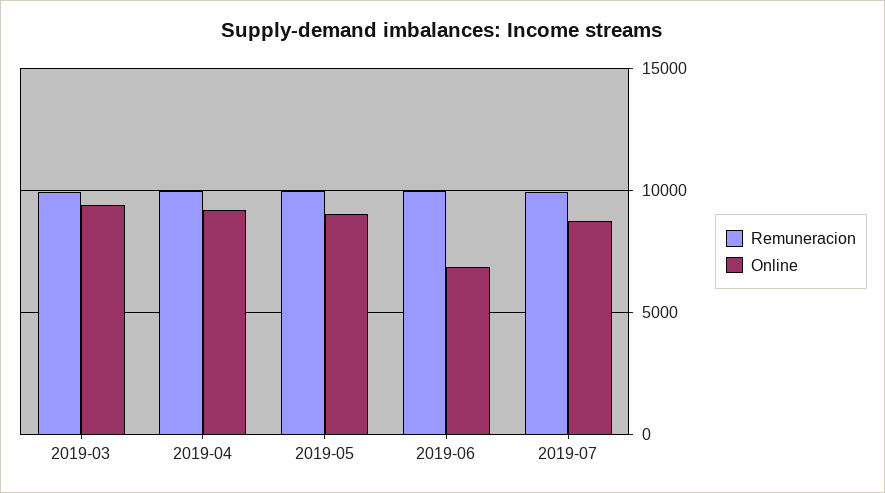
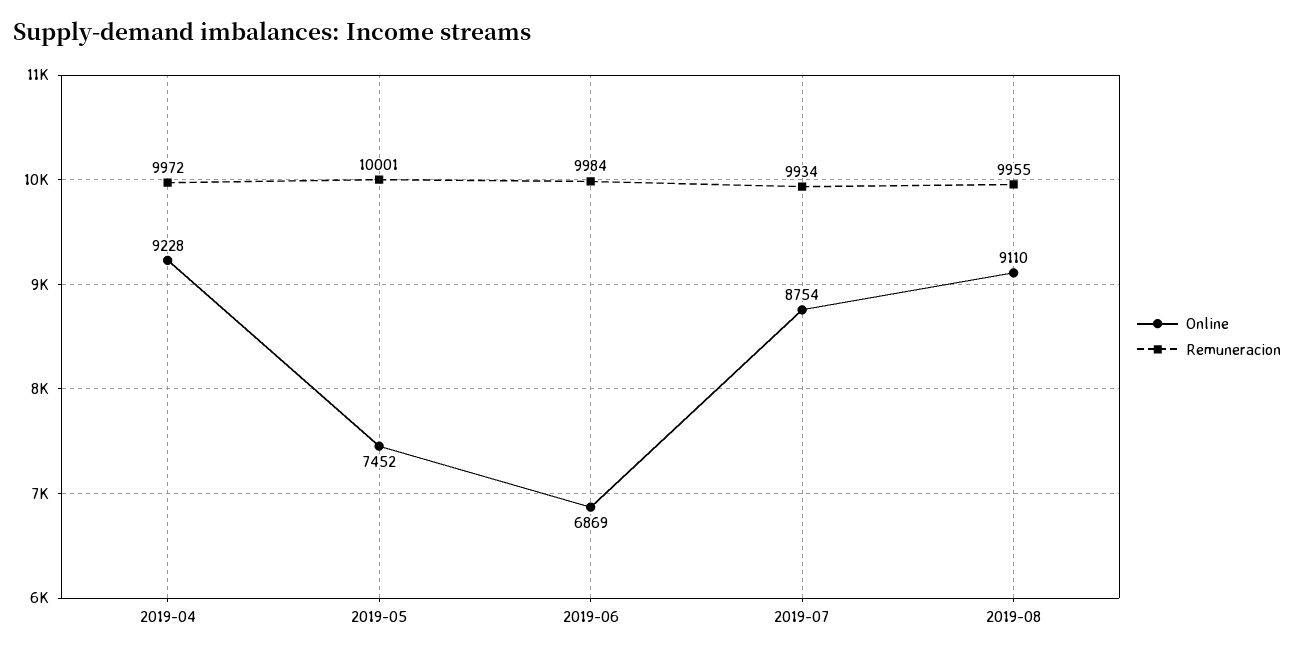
Remuneracion, 2019-03: 10000 -> none
Online, 2019-03: 9500 -> none
Online, 2019-05: 9000 -> 7452
Online, 2019-08: none -> 9110
Remuneracion, 2019-08: none -> 9955

